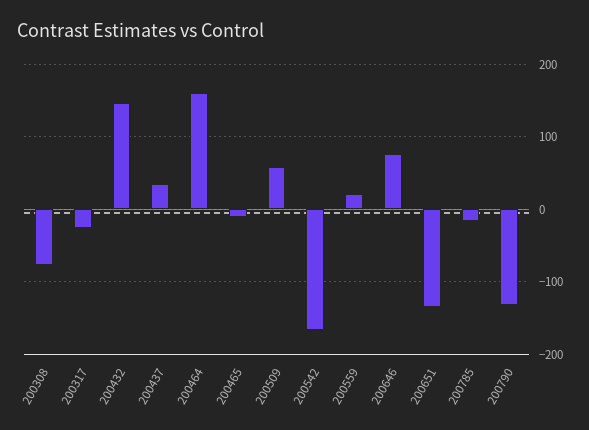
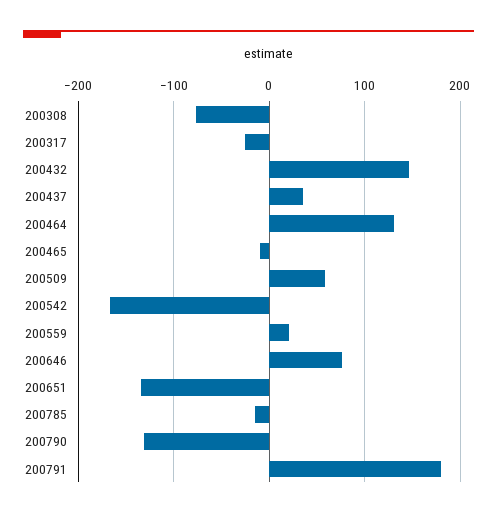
200464: 160 -> 130
200791: none -> 180

